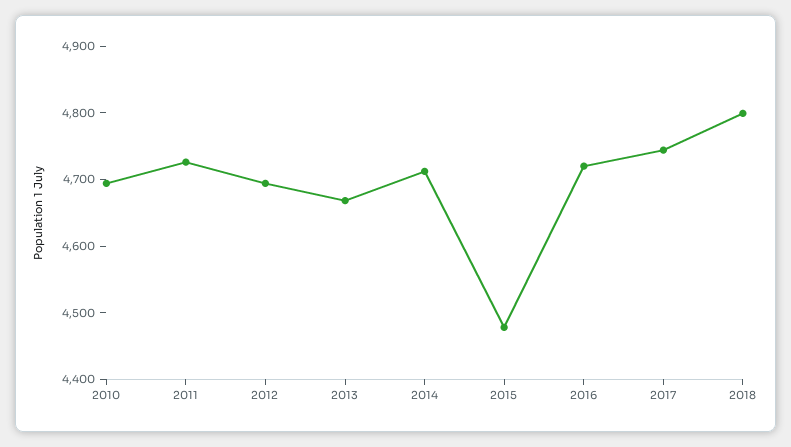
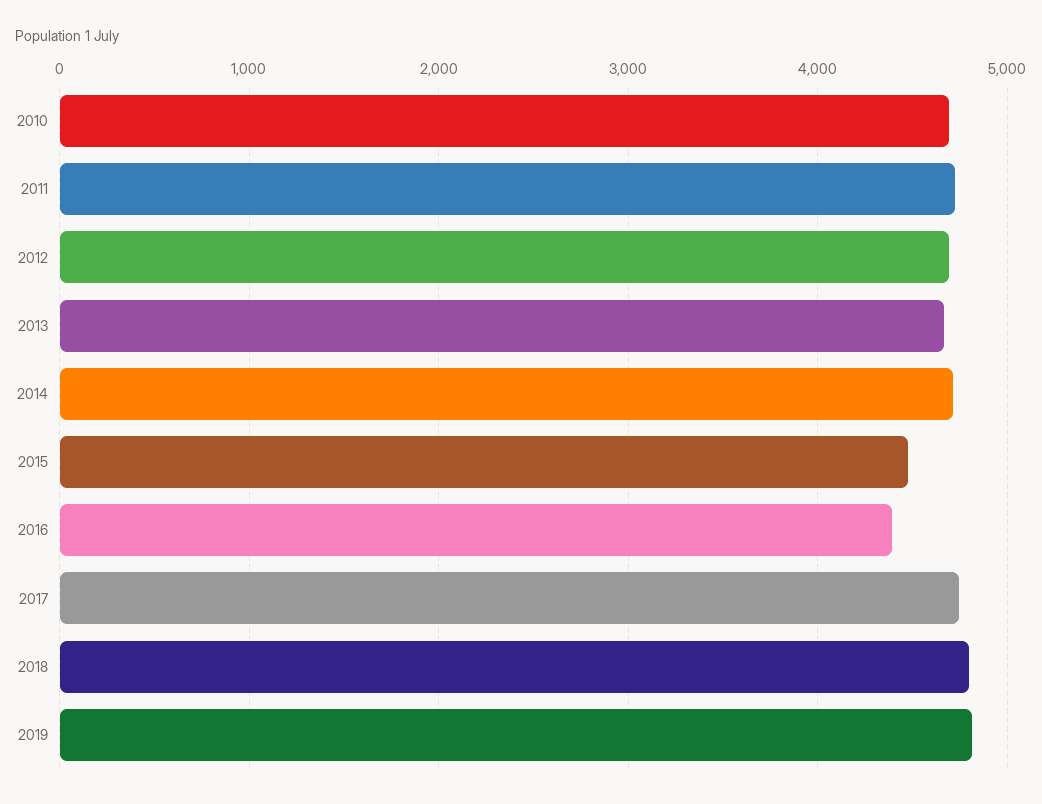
2016: 4720 -> 4400
2019: none -> 4800

